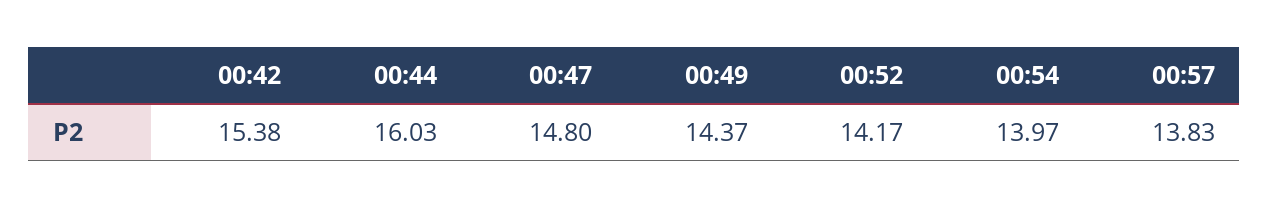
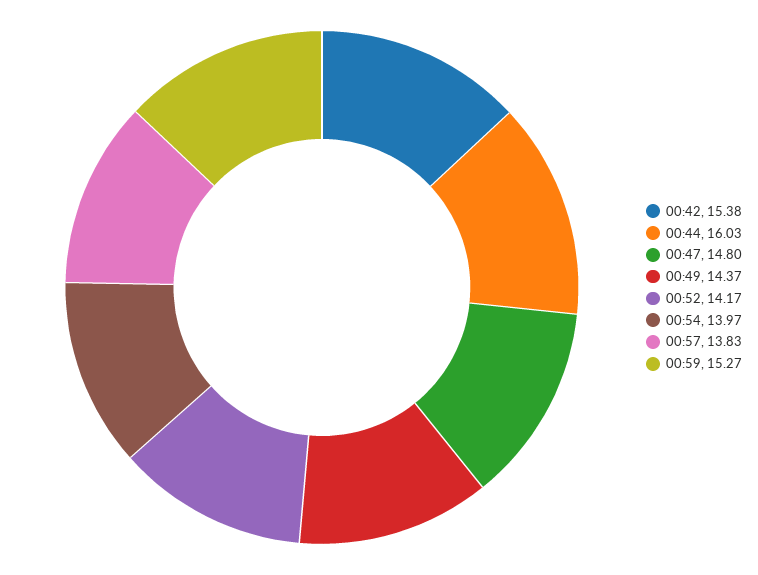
00:59: none -> 15.27

